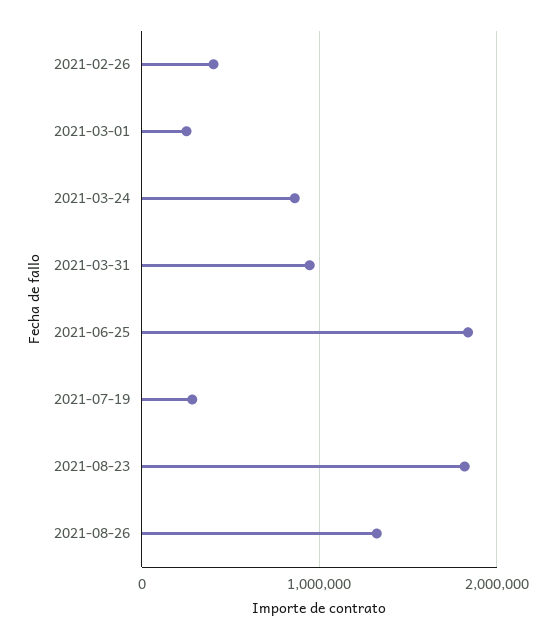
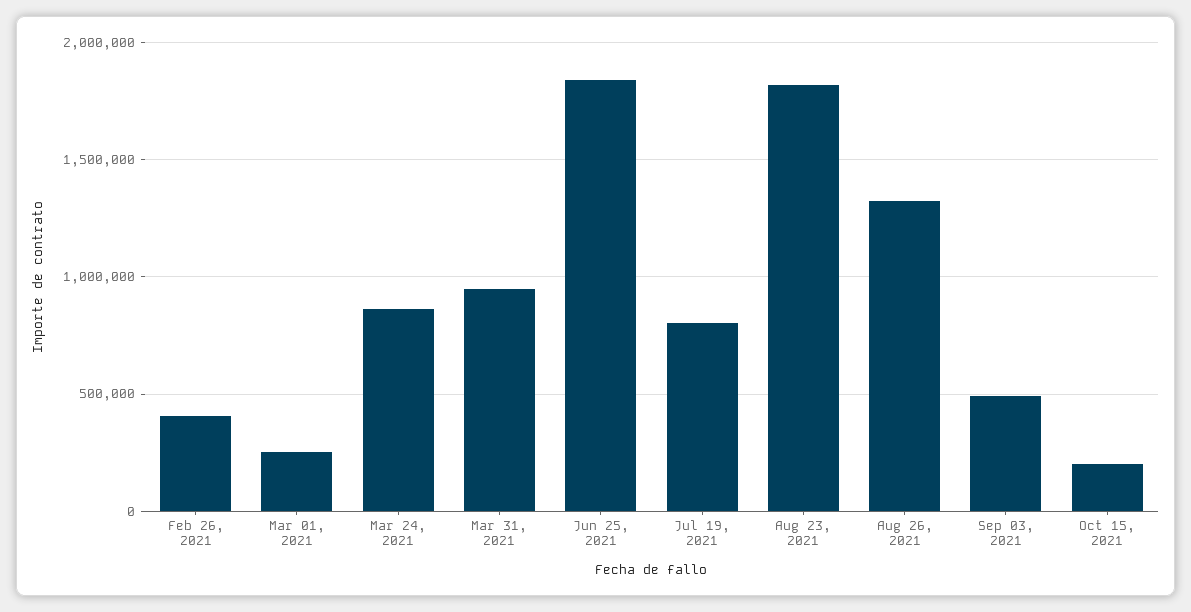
2021-07-19: 300000 -> 800000
Sep 03, 2021: none -> 500000
Oct 15, 2021: none -> 200000

